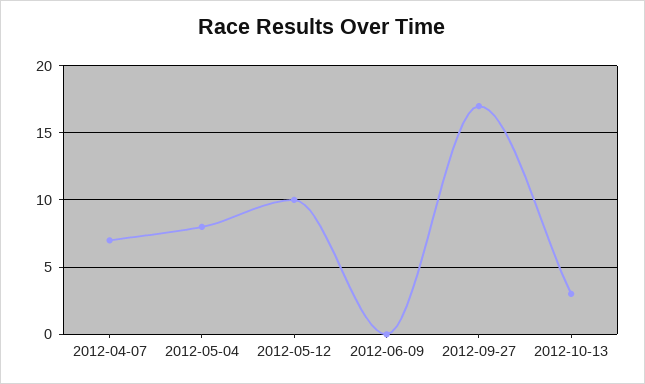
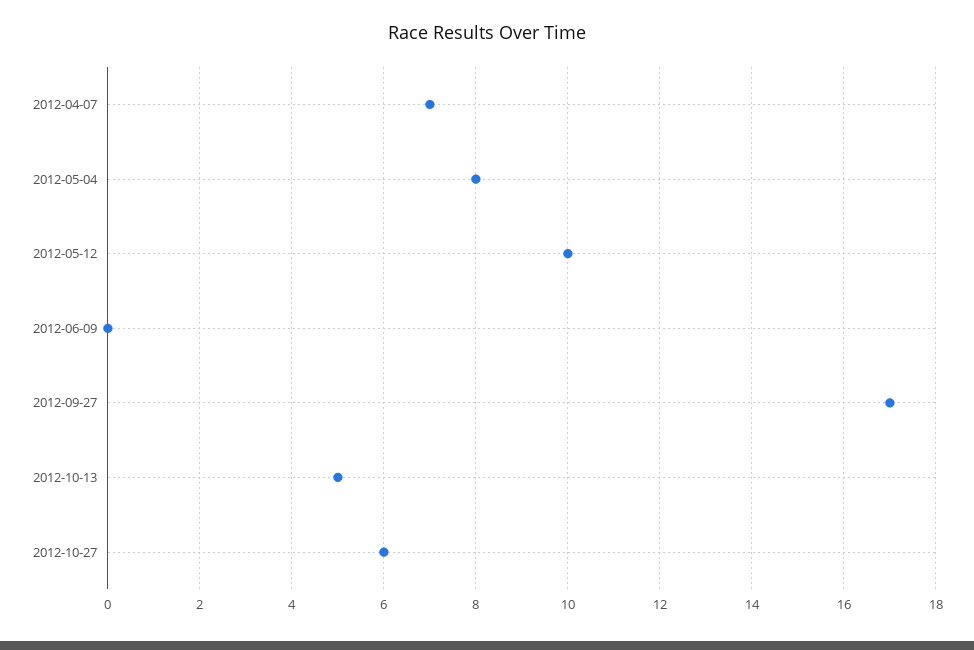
2012-10-13: 3 -> 5
2012-10-27: none -> 6

